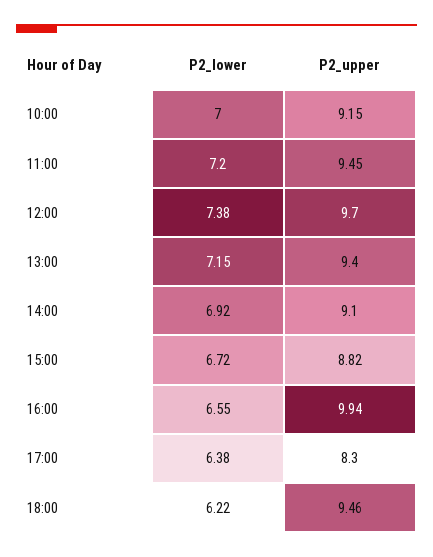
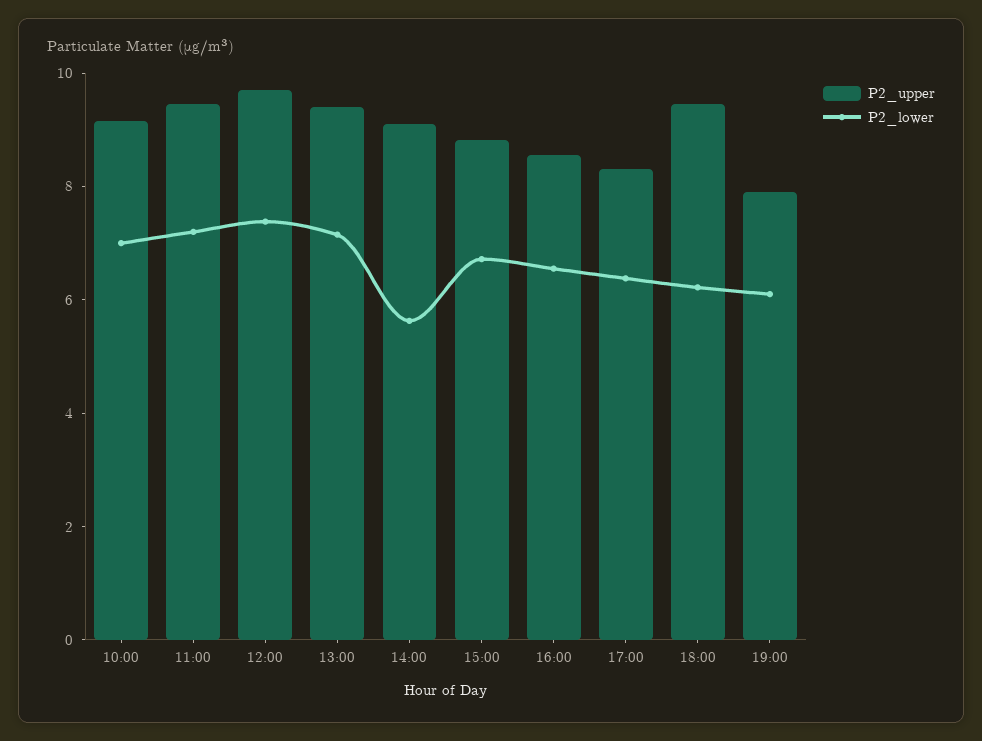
P2_lower, 14:00: 6.92 -> 5.5
P2_upper, 16:00: 9.94 -> 8.5
P2_upper, 19:00: none -> 8
P2_lower, 19:00: none -> 6

